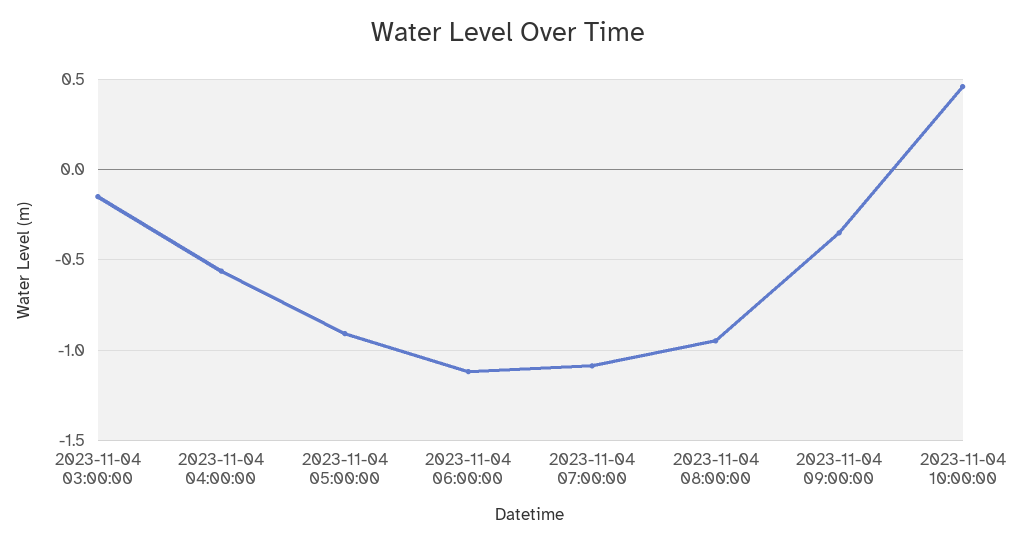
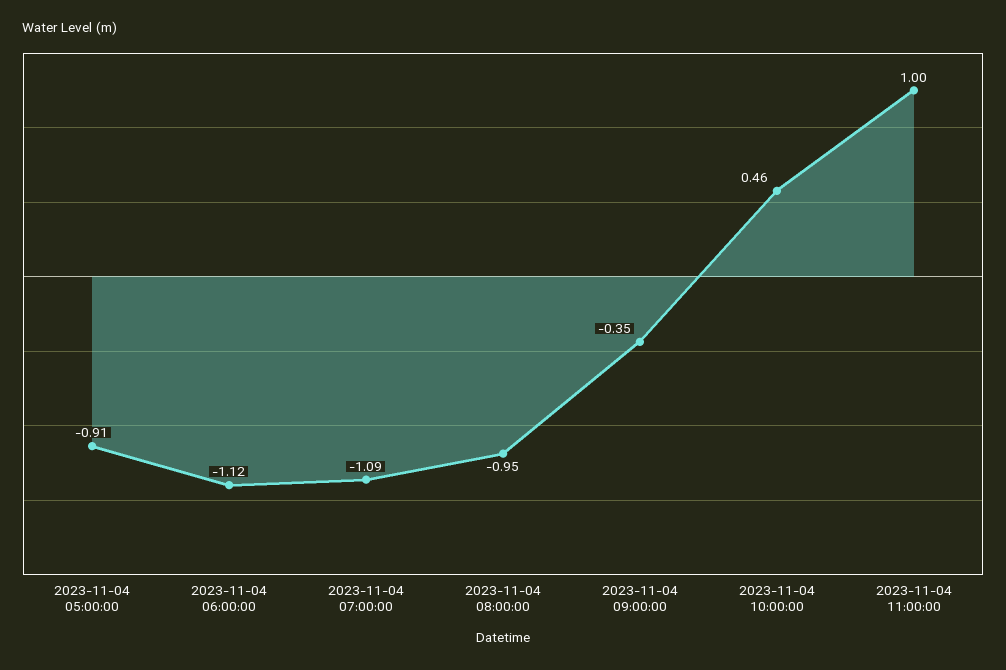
2023-11-04 03:00:00: -0.15 -> none
2023-11-04 04:00:00: -0.55 -> none
2023-11-04 11:00:00: none -> 1

